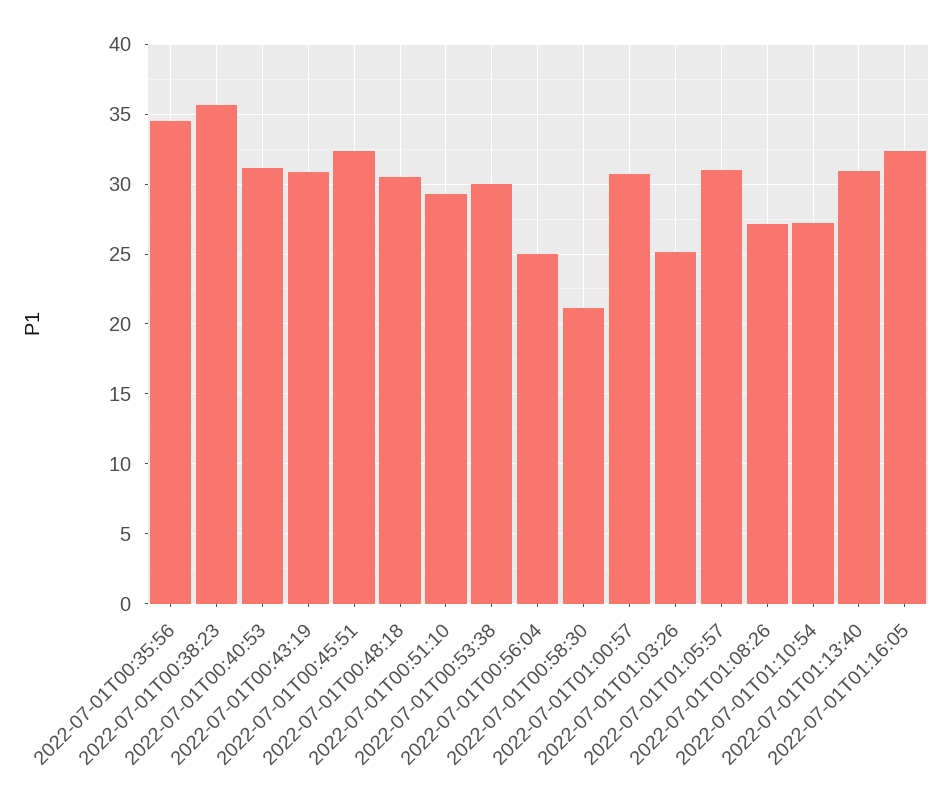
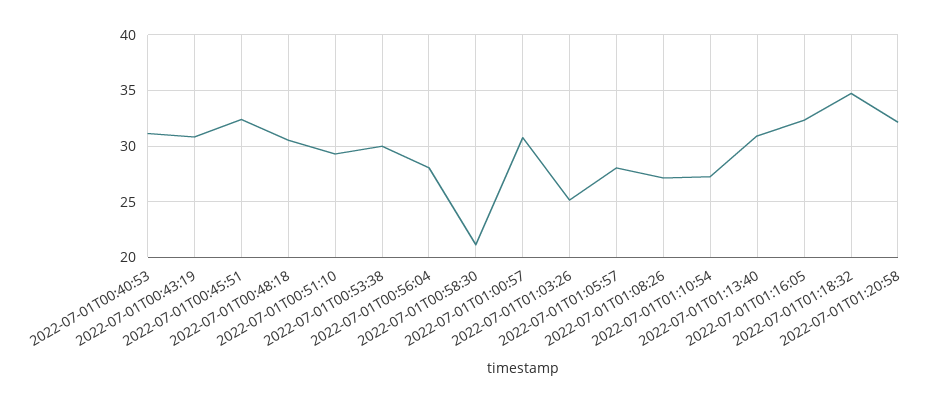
2022-07-01T00:35:56: 34.5 -> none
2022-07-01T00:38:23: 35.5 -> none
2022-07-01T00:56:04: 25 -> 28
2022-07-01T01:05:57: 31 -> 28
2022-07-01T01:18:32: none -> 35
2022-07-01T01:20:58: none -> 32

